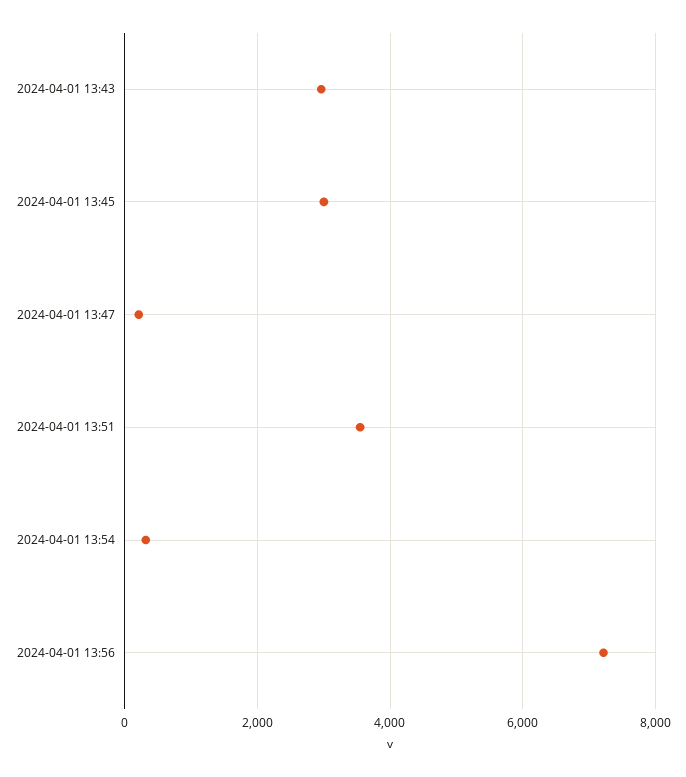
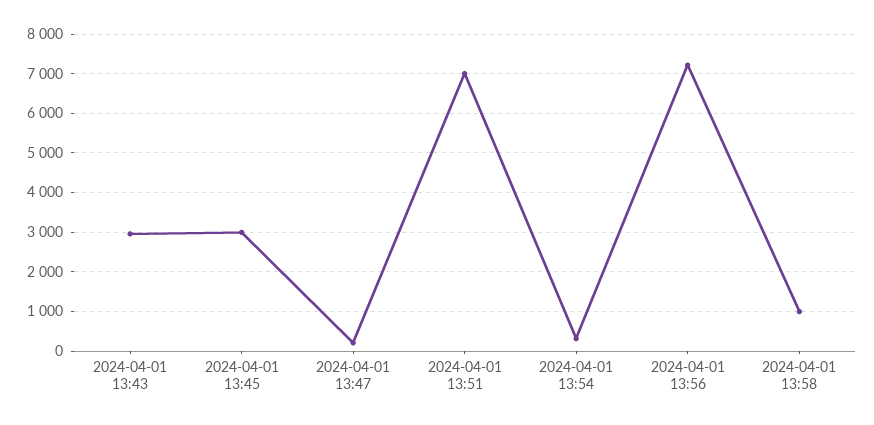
2024-04-01 13:51: 3600 -> 7000
2024-04-01 13:58: none -> 1000

